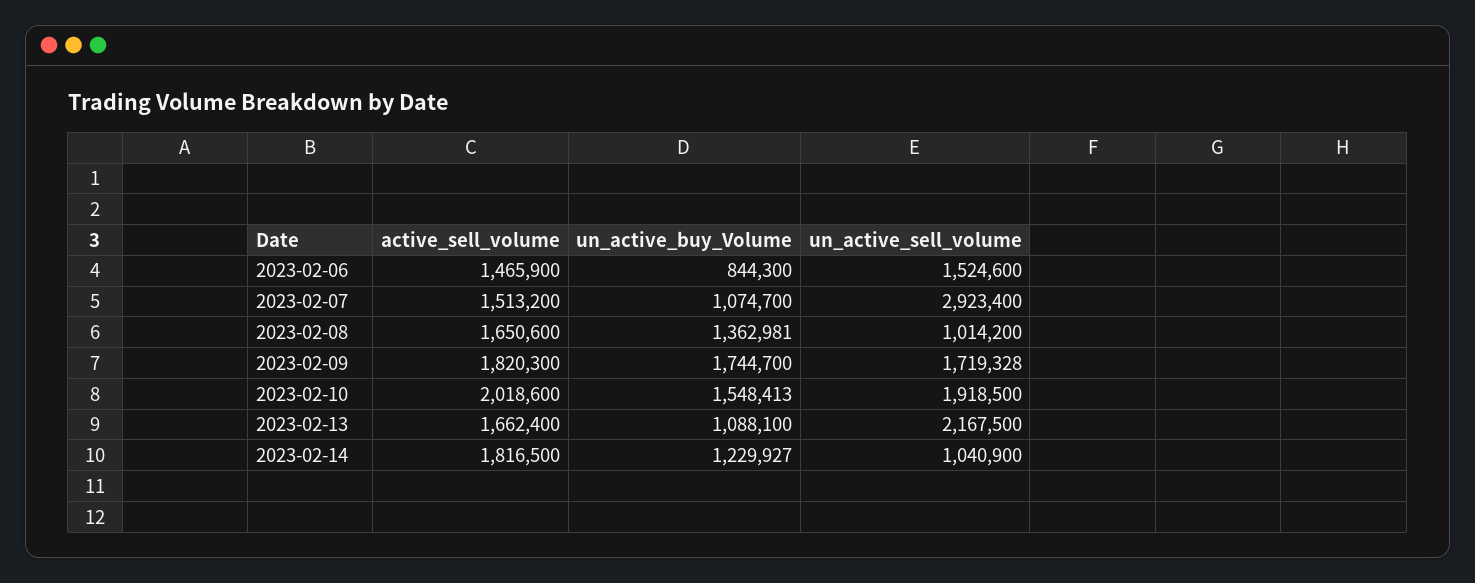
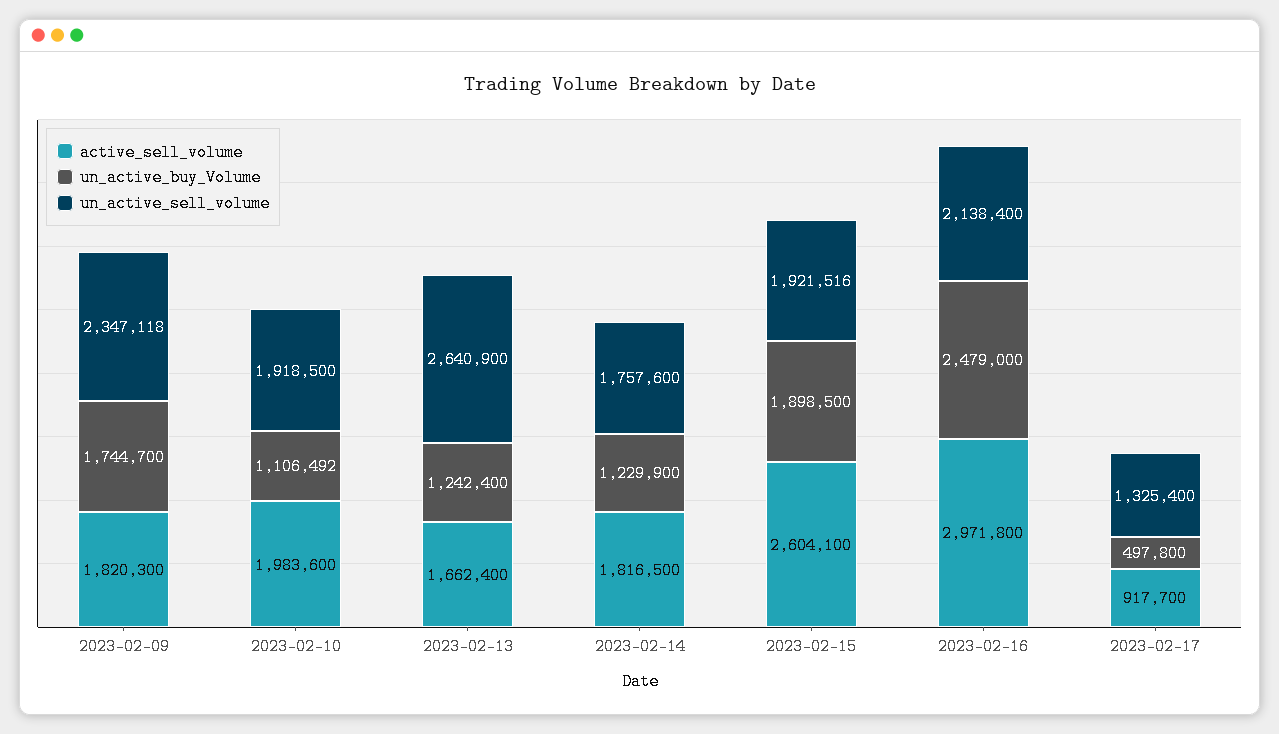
active_sell_volume, 2023-02-06: 1465900 -> none
un_active_buy_Volume, 2023-02-06: 844300 -> none
un_active_sell_volume, 2023-02-06: 1524600 -> none
active_sell_volume, 2023-02-07: 1513200 -> none
un_active_buy_Volume, 2023-02-07: 1074700 -> none
un_active_sell_volume, 2023-02-07: 2923400 -> none
active_sell_volume, 2023-02-08: 1650600 -> none
un_active_buy_Volume, 2023-02-08: 1362981 -> none
un_active_sell_volume, 2023-02-08: 1014200 -> none
un_active_sell_volume, 2023-02-09: 1719328 -> 2347118
active_sell_volume, 2023-02-10: 2018600 -> 1983600
un_active_buy_Volume, 2023-02-10: 1548413 -> 1106492
un_active_buy_Volume, 2023-02-13: 1088100 -> 1242400
un_active_sell_volume, 2023-02-13: 2167500 -> 2640900
un_active_buy_Volume, 2023-02-14: 1229927 -> 1229900
un_active_sell_volume, 2023-02-14: 1040900 -> 1757600
active_sell_volume, 2023-02-15: none -> 2604100
un_active_buy_Volume, 2023-02-15: none -> 1898500
un_active_sell_volume, 2023-02-15: none -> 1921516
active_sell_volume, 2023-02-16: none -> 2971800
un_active_buy_Volume, 2023-02-16: none -> 2479000
un_active_sell_volume, 2023-02-16: none -> 2138400
active_sell_volume, 2023-02-17: none -> 917700
un_active_buy_Volume, 2023-02-17: none -> 497800
un_active_sell_volume, 2023-02-17: none -> 1325400

